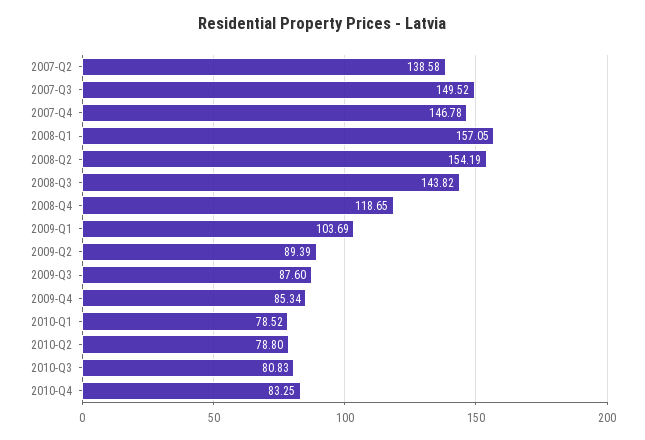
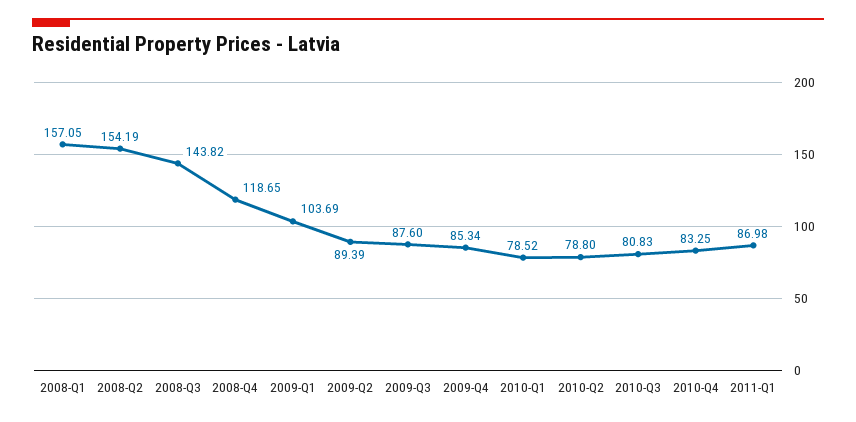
2007-Q2: 138.58 -> none
2007-Q3: 149.52 -> none
2007-Q4: 146.78 -> none
2011-Q1: none -> 86.98

